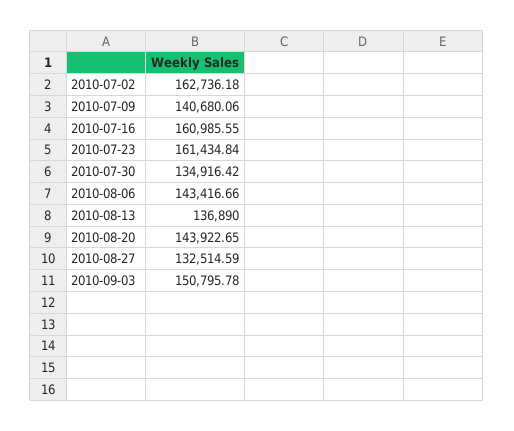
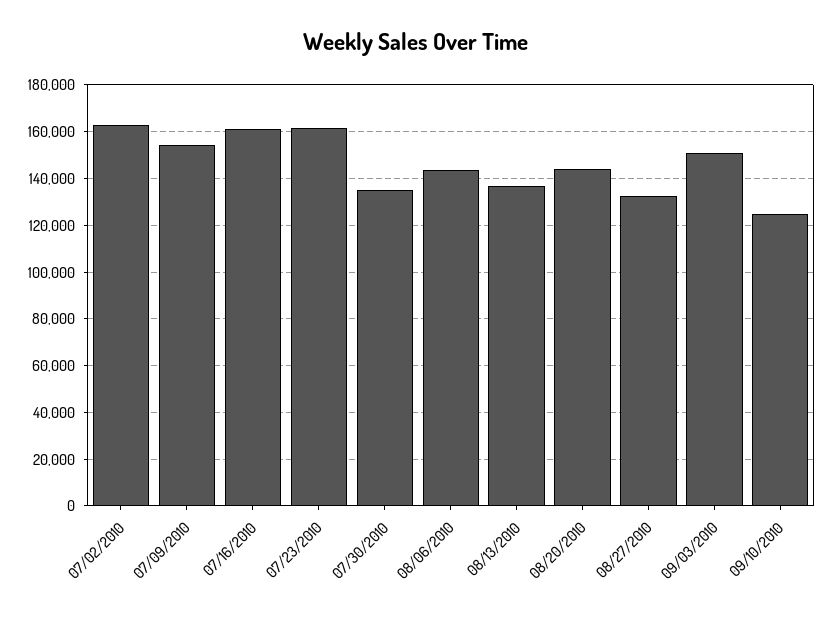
2010-07-09: 140680.06 -> 155000
09/10/2010: none -> 125000

